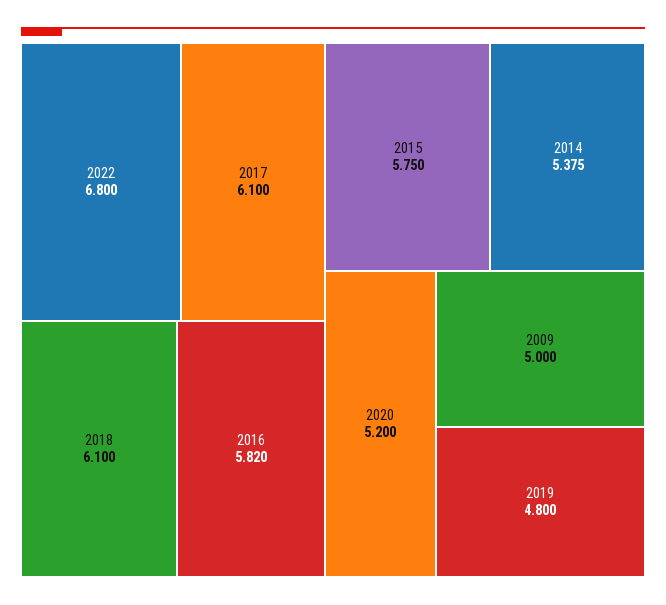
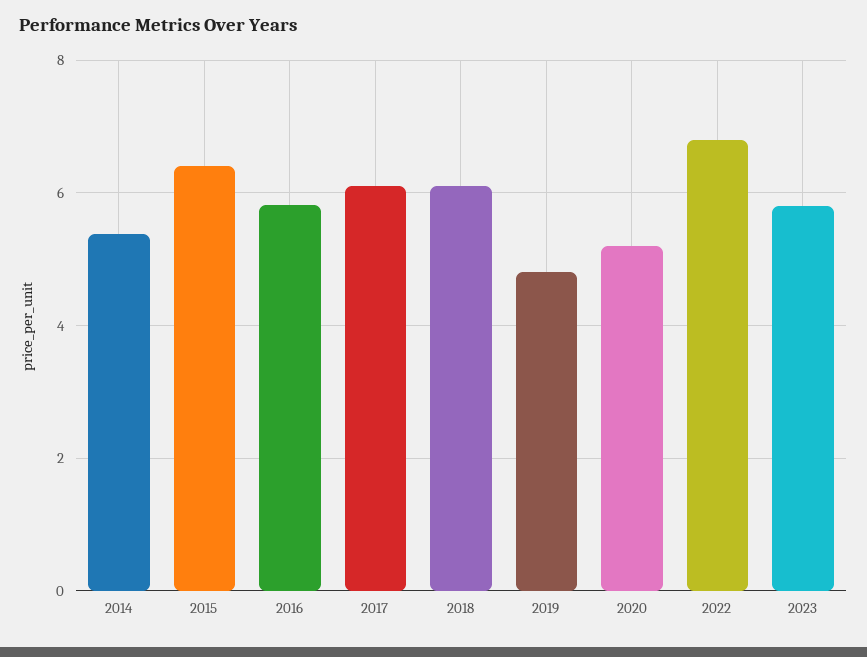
2015: 5.75 -> 6.4
2009: 5 -> none
2023: none -> 5.8

